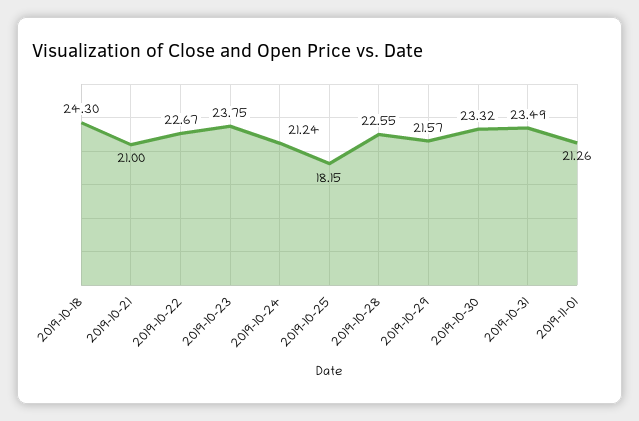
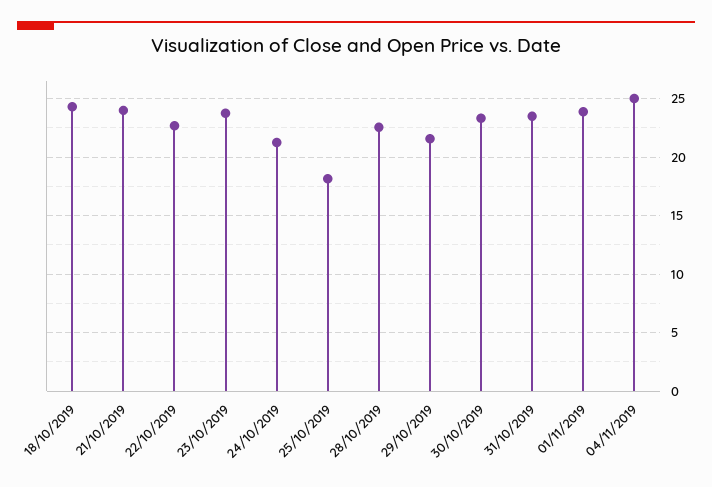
2019-10-21: 21 -> 24
2019-11-01: 21.26 -> 24
04/11/2019: none -> 25

